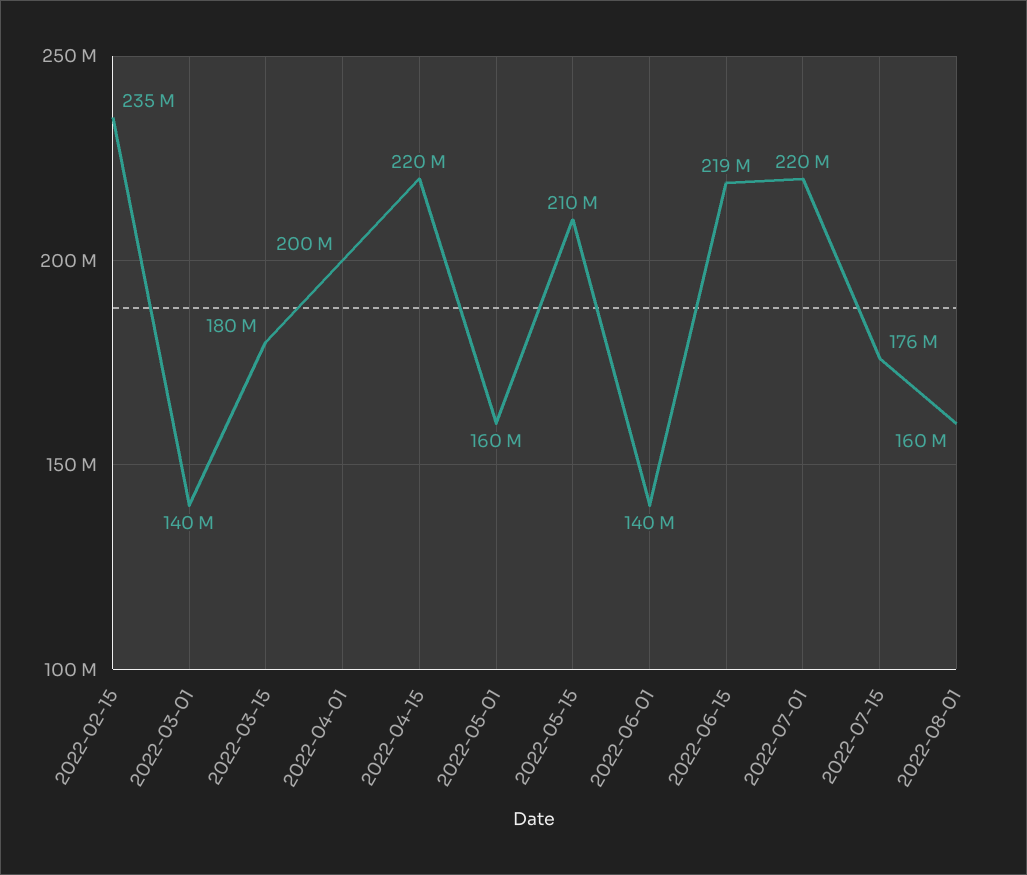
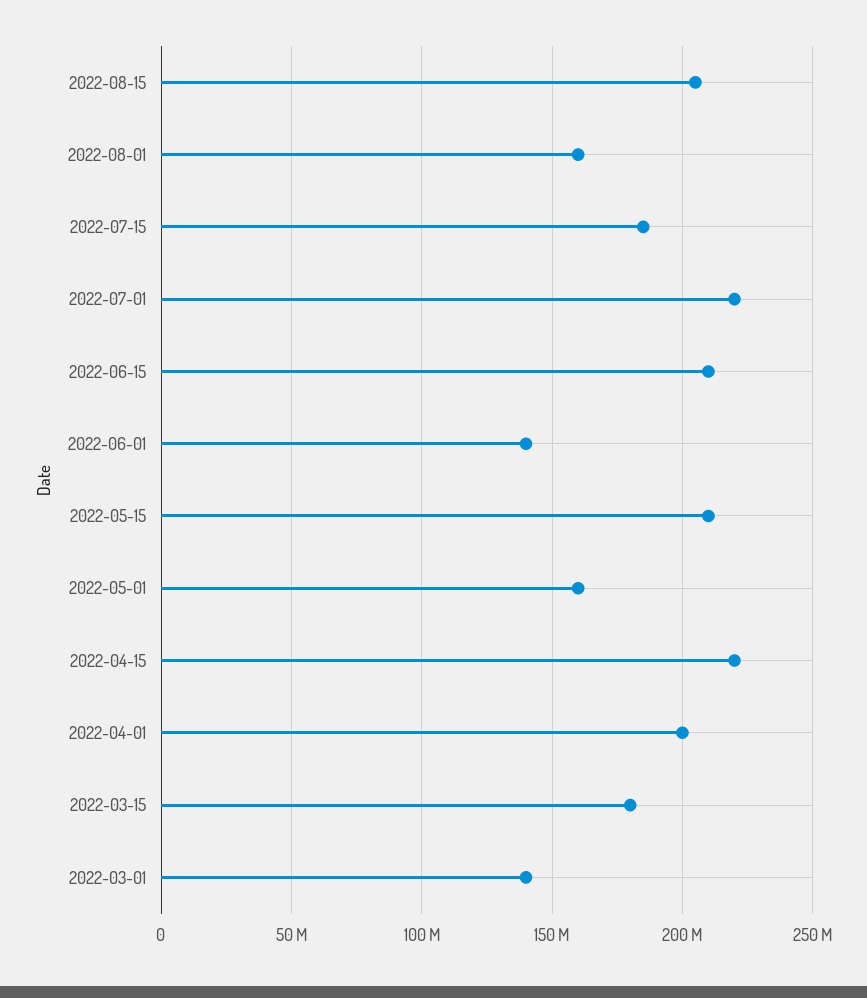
2022-02-15: 235000000 -> none
2022-06-15: 219000000 -> 210000000
2022-07-15: 176000000 -> 185000000
2022-08-15: none -> 205000000

